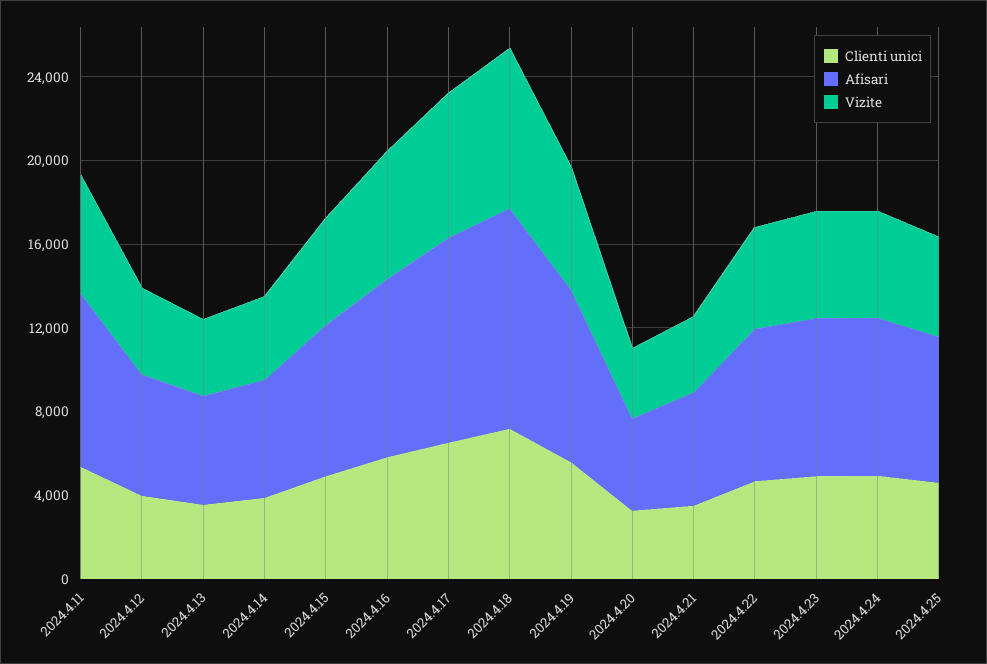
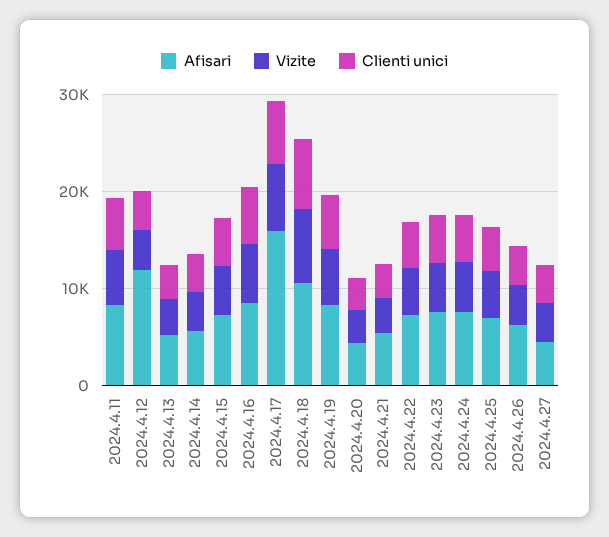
Afisari, 2024.4.12: 6000 -> 12000
Afisari, 2024.4.17: 10000 -> 16000
Afisari, 2024.4.26: none -> 6000
Vizite, 2024.4.26: none -> 4000
Clienti unici, 2024.4.26: none -> 4000
Afisari, 2024.4.27: none -> 4000
Vizite, 2024.4.27: none -> 4000
Clienti unici, 2024.4.27: none -> 4000

